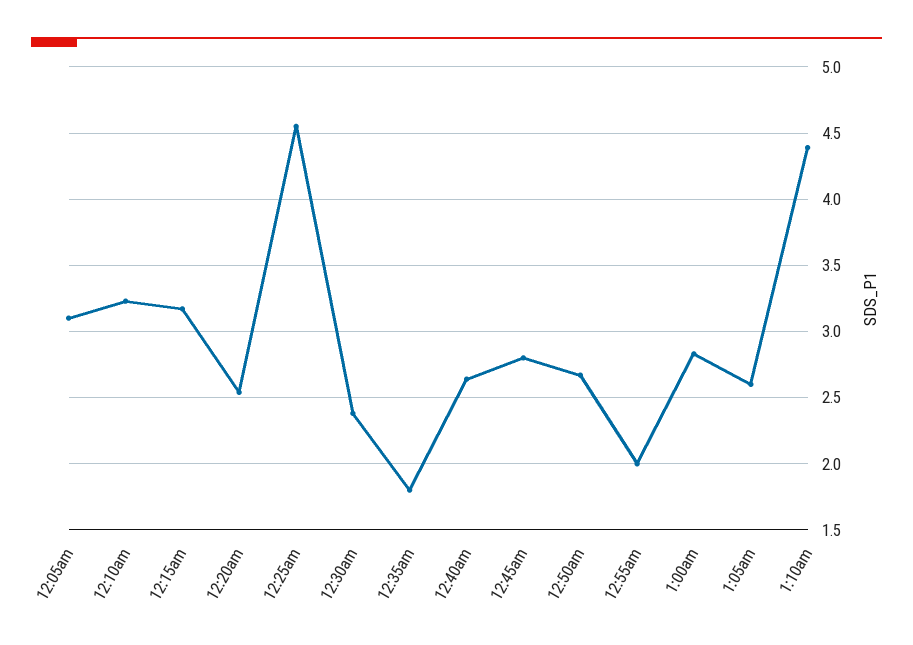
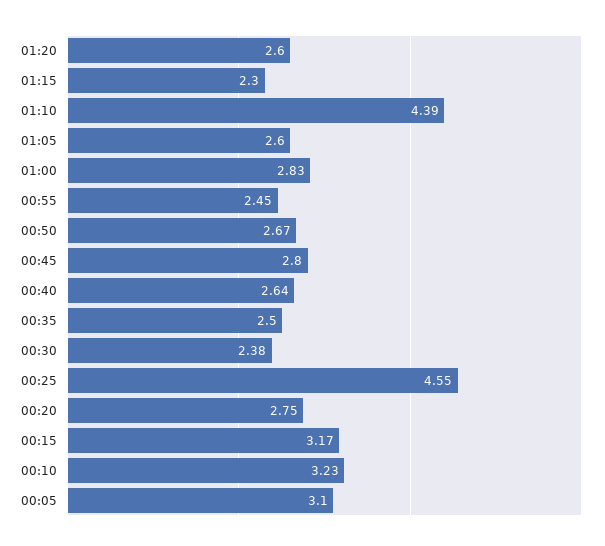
12:20am: 2.55 -> 2.75
12:35am: 1.8 -> 2.5
12:55am: 2 -> 2.45
01:20: none -> 2.6
01:15: none -> 2.3

